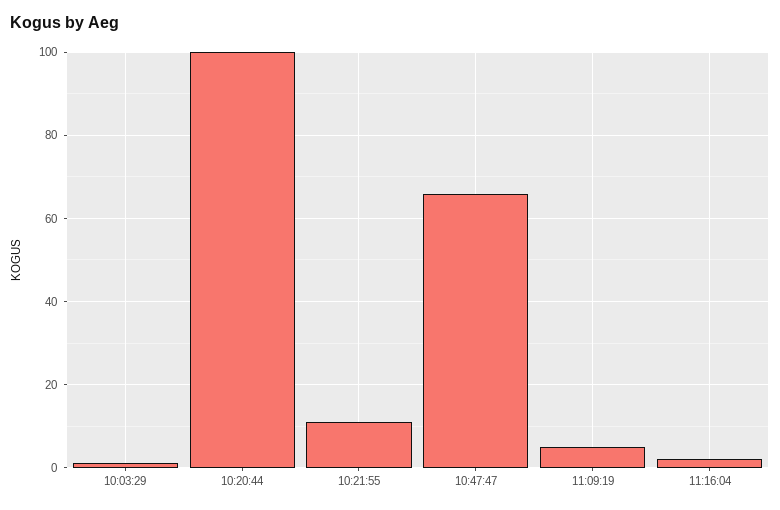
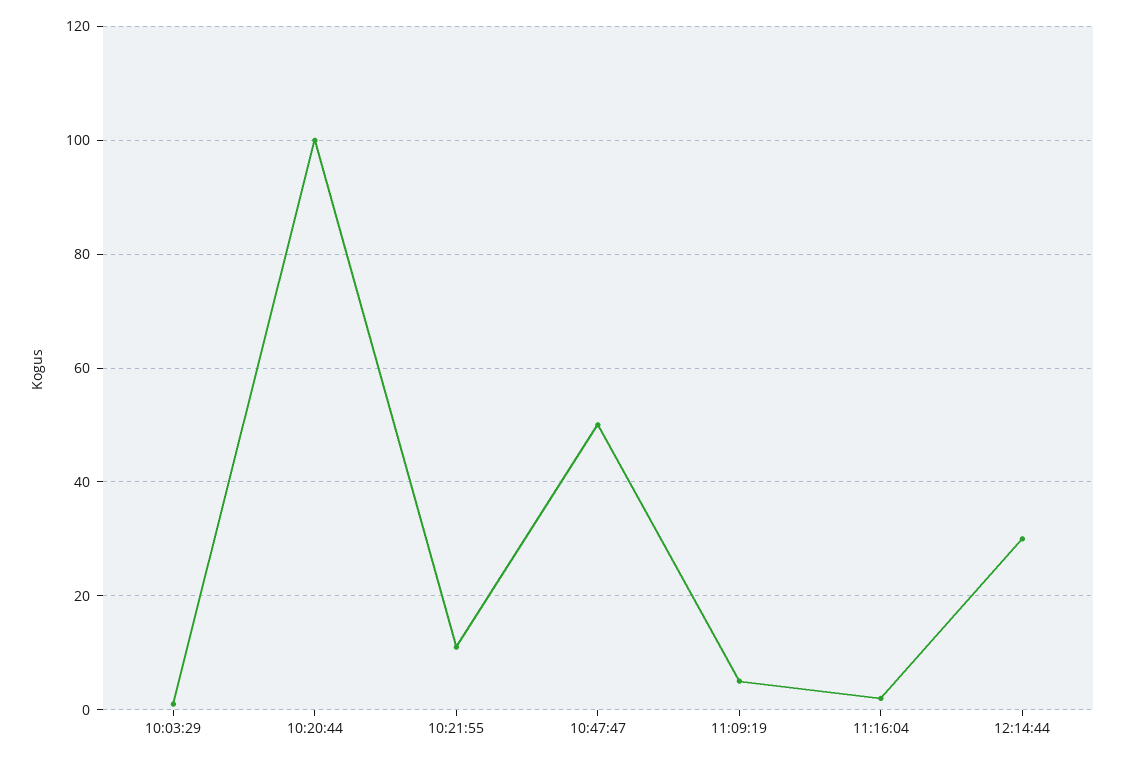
10:47:47: 65 -> 50
12:14:44: none -> 30

